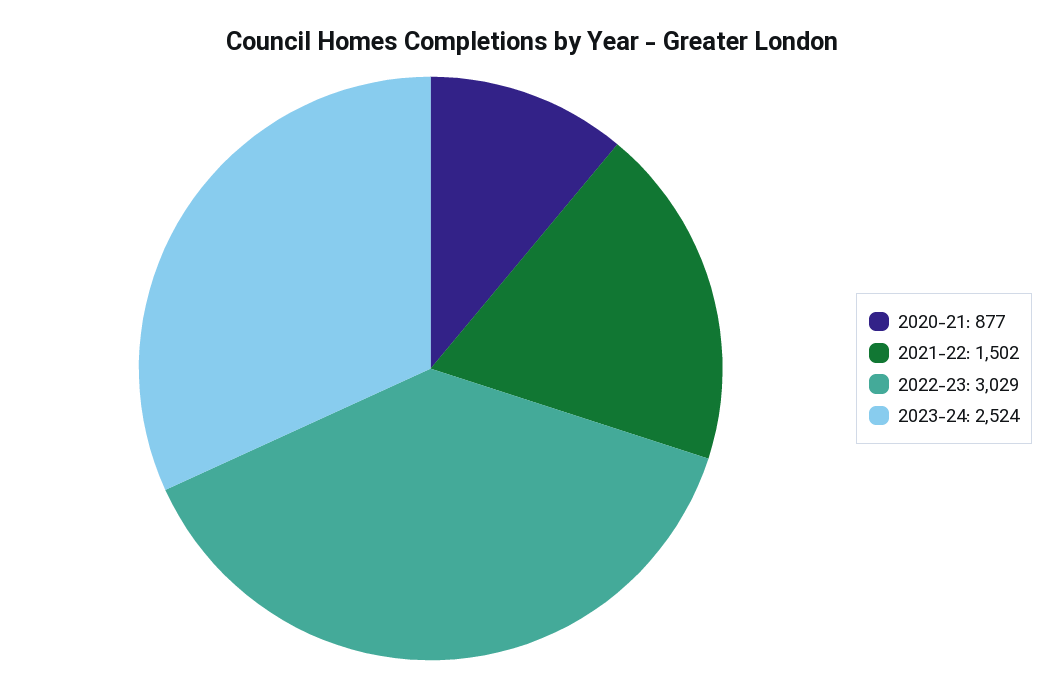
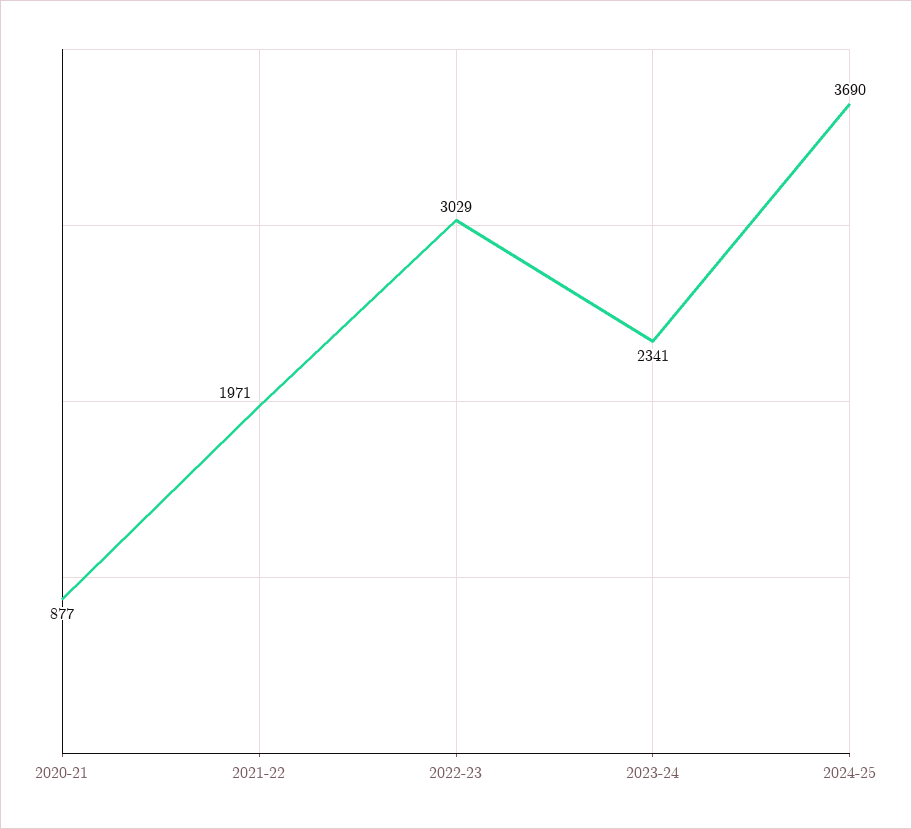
2021-22: 1502 -> 1971
2023-24: 2524 -> 2341
2024-25: none -> 3690

